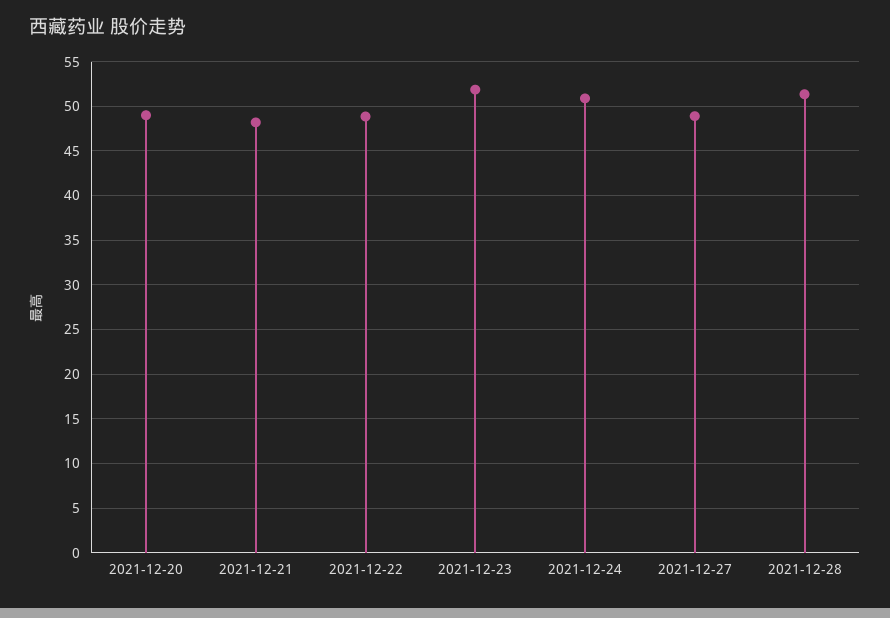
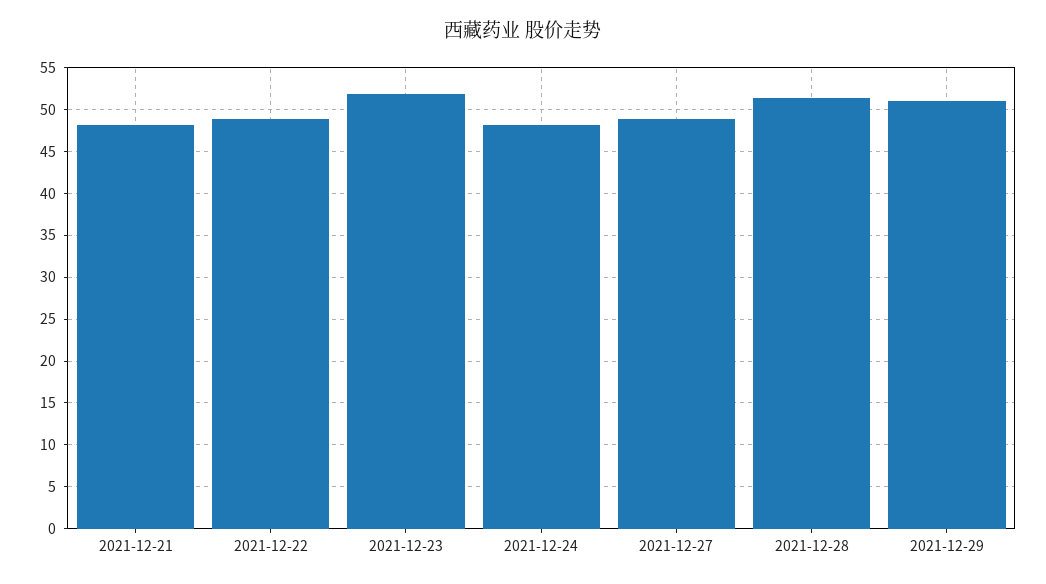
2021-12-20: 49 -> none
2021-12-24: 51 -> 48
2021-12-29: none -> 51

